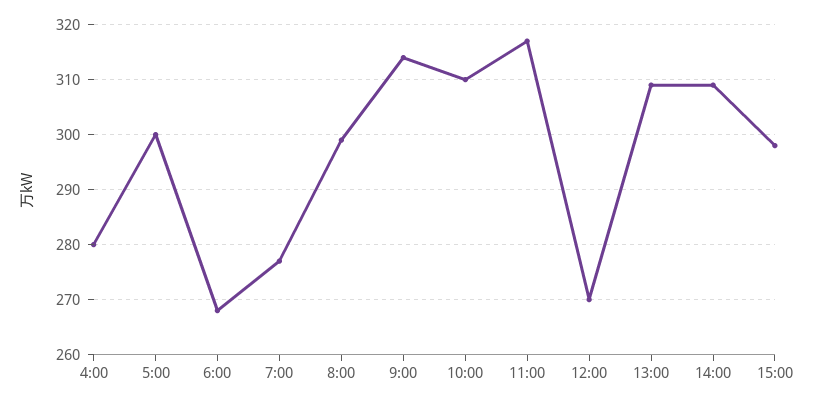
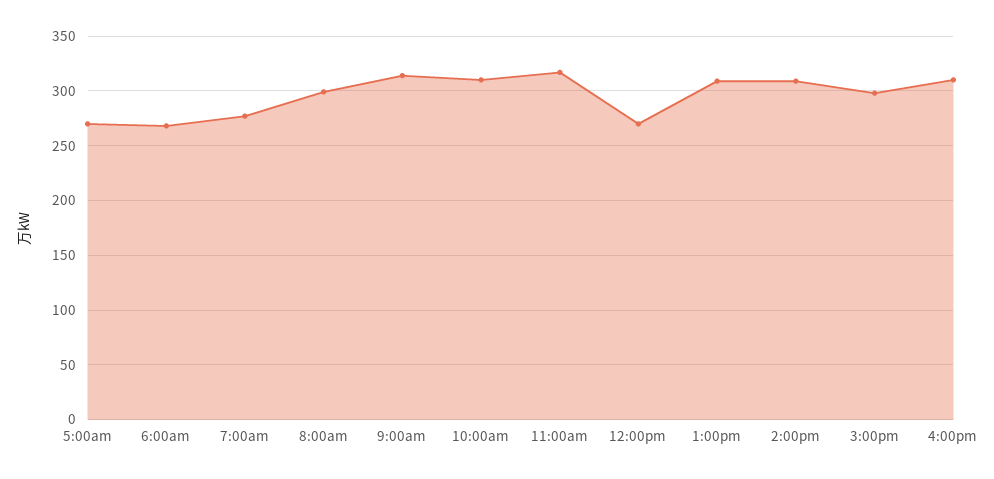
4:00: 280 -> none
5:00: 300 -> 270
4:00pm: none -> 310

